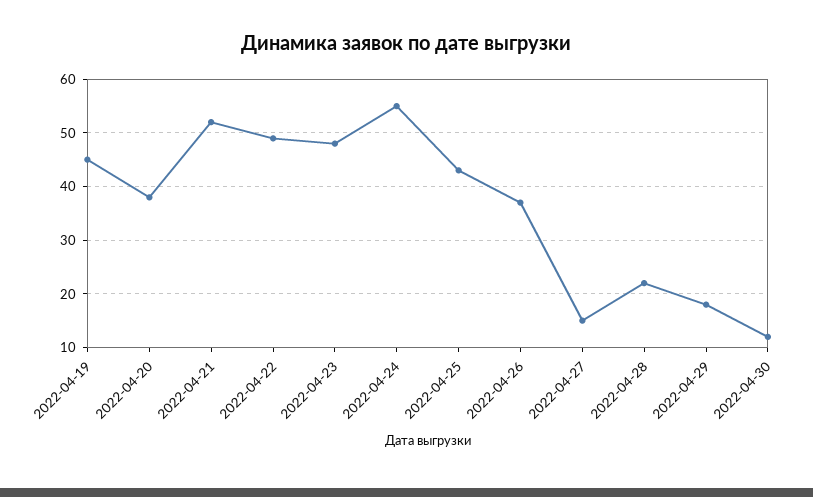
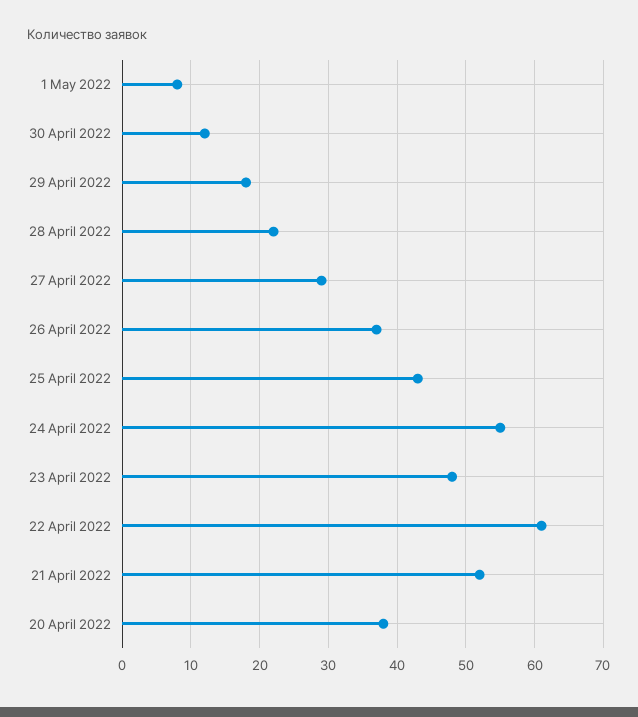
2022-04-19: 45 -> none
2022-04-22: 50 -> 61
2022-04-27: 15 -> 29
1 May 2022: none -> 8

